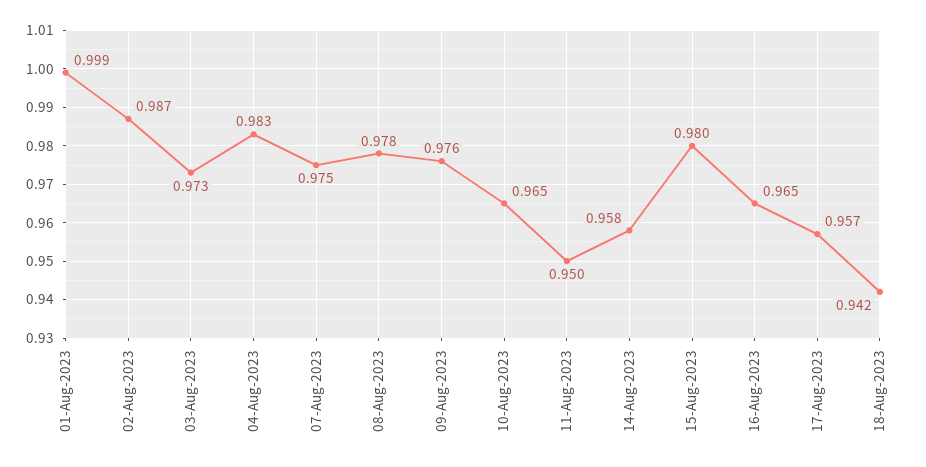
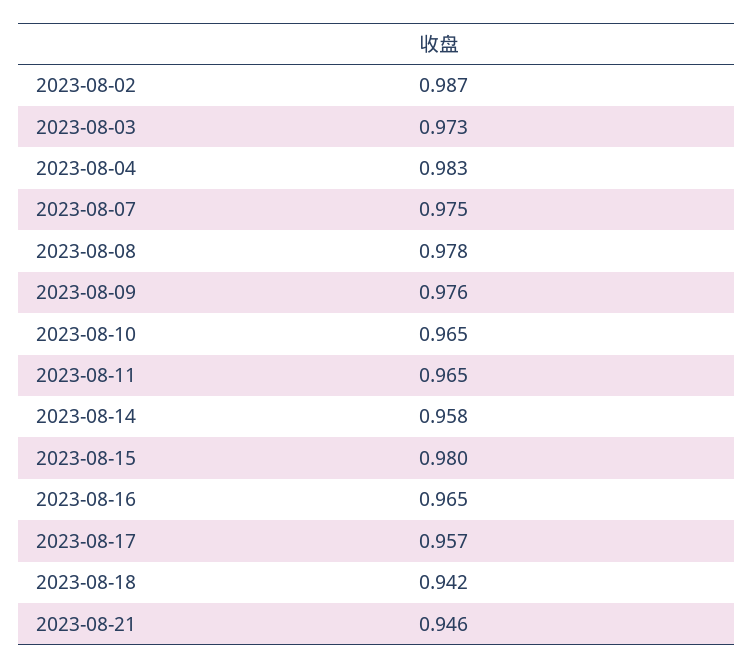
01-Aug-2023: 0.999 -> none
11-Aug-2023: 0.95 -> 0.965
2023-08-21: none -> 0.946

